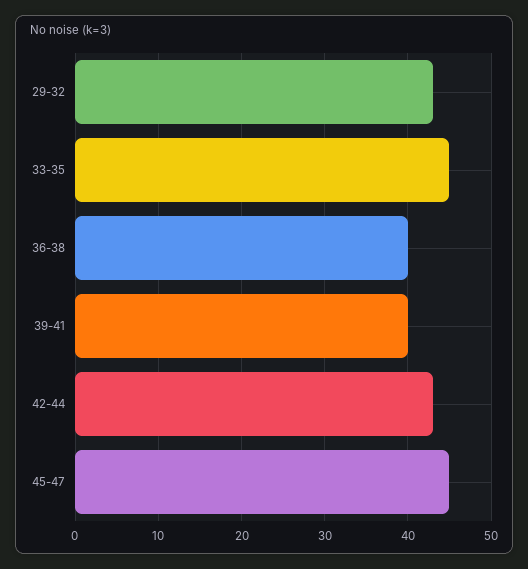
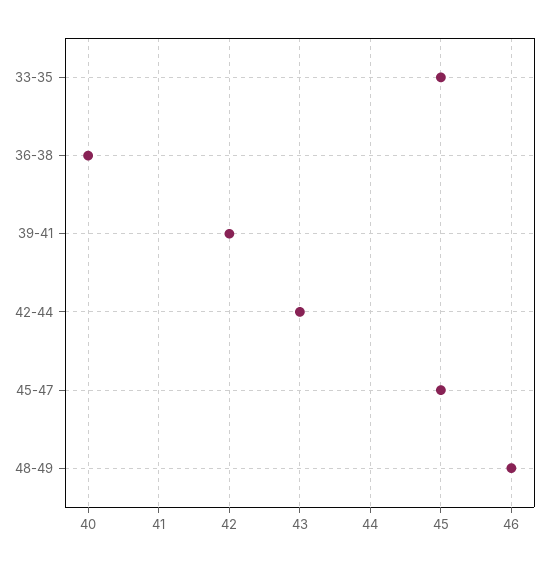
29-32: 43 -> none
39-41: 40 -> 42
48-49: none -> 46

